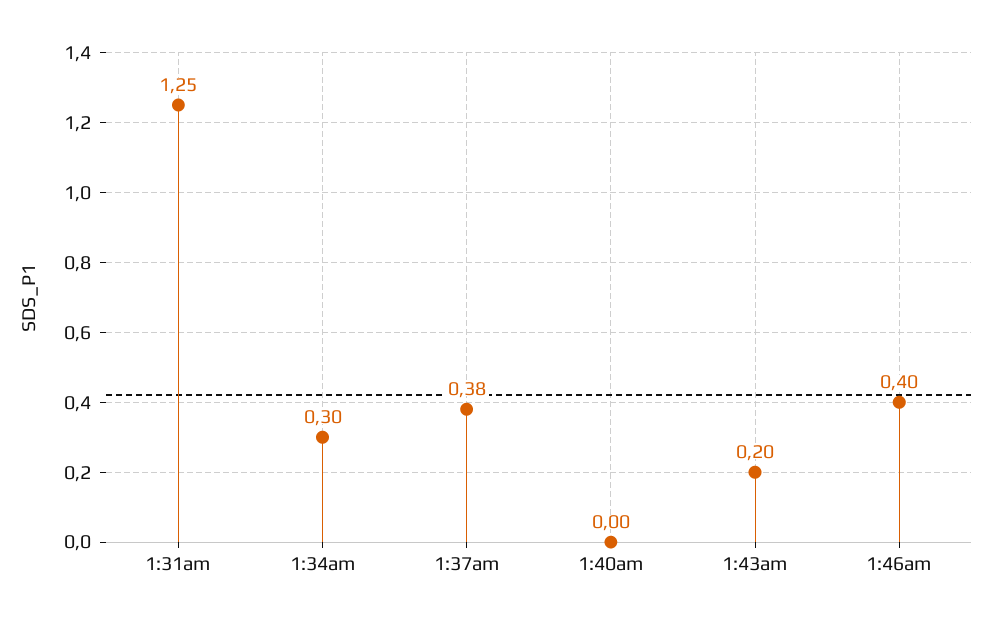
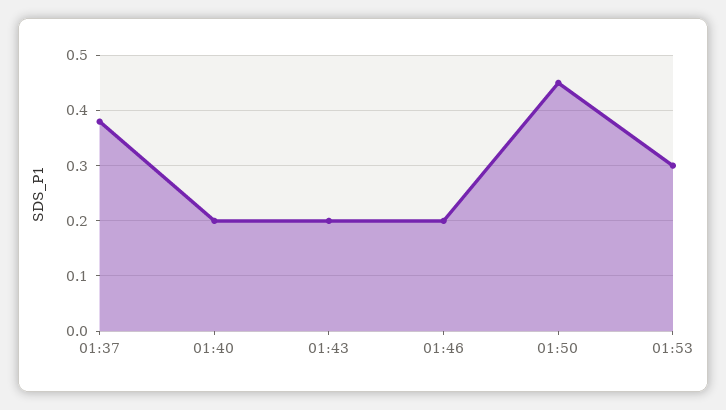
1:31am: 1.25 -> none
1:34am: 0.3 -> none
1:40am: 0 -> 0.2
1:46am: 0.4 -> 0.2
01:50: none -> 0.45
01:53: none -> 0.3

